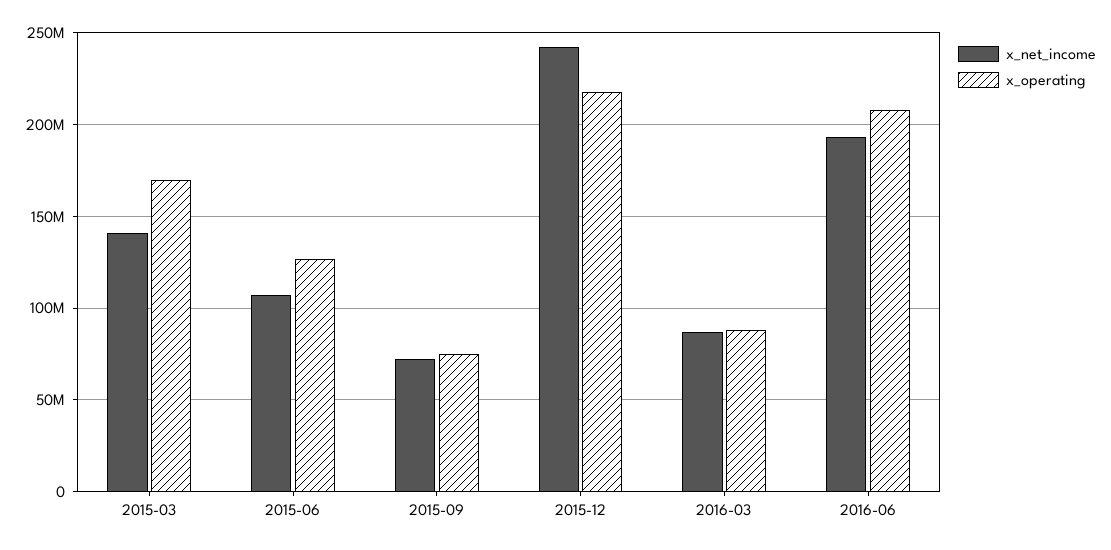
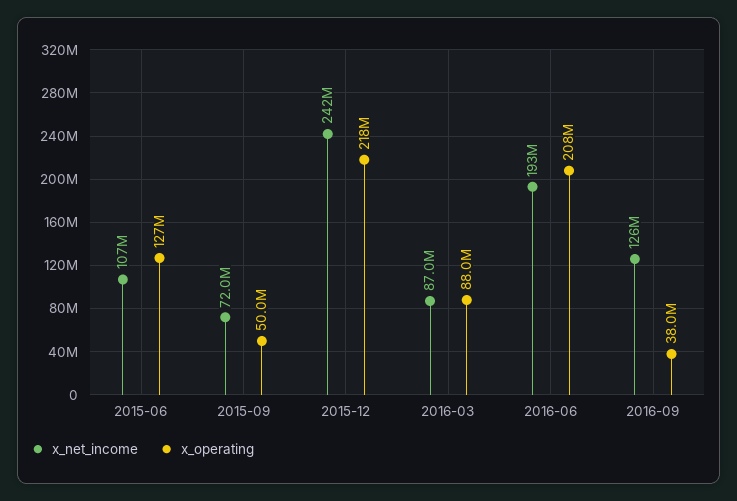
x_net_income, 2015-03: 140000000 -> none
x_operating, 2015-03: 170000000 -> none
x_operating, 2015-09: 75000000 -> 50000000
x_net_income, 2016-09: none -> 126000000
x_operating, 2016-09: none -> 38000000

